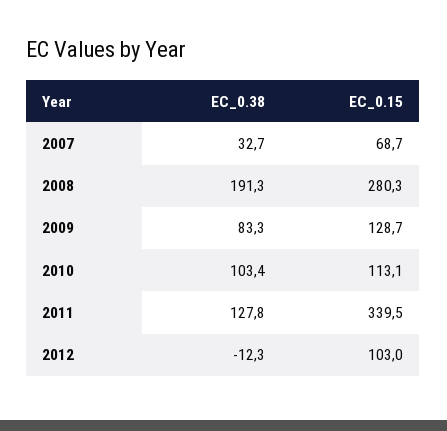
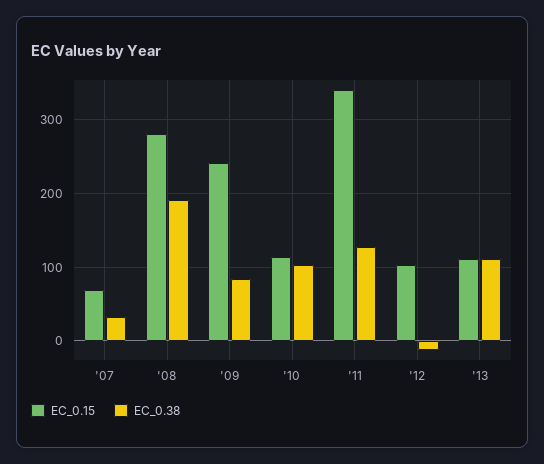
EC_0.15, 2009: 128.7 -> 240
EC_0.15, '13: none -> 110
EC_0.38, '13: none -> 110

